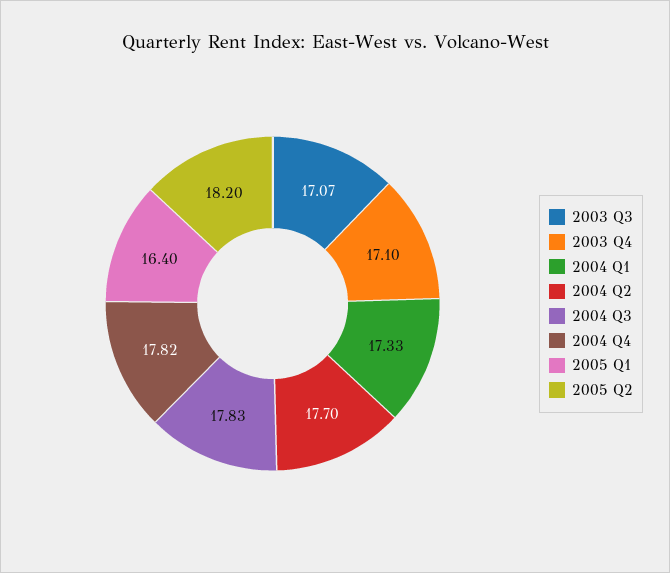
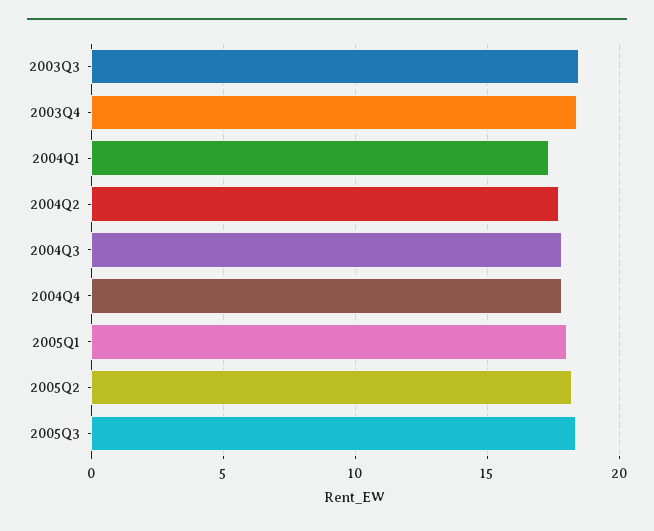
2003 Q3: 17.07 -> 18.5
2003 Q4: 17.1 -> 18.5
2005 Q1: 16.4 -> 18
2005Q3: none -> 18.5

